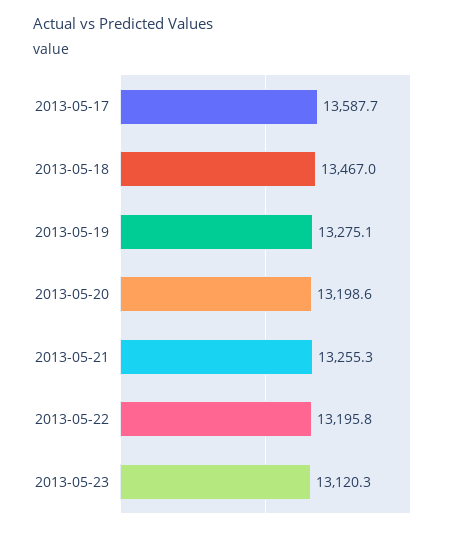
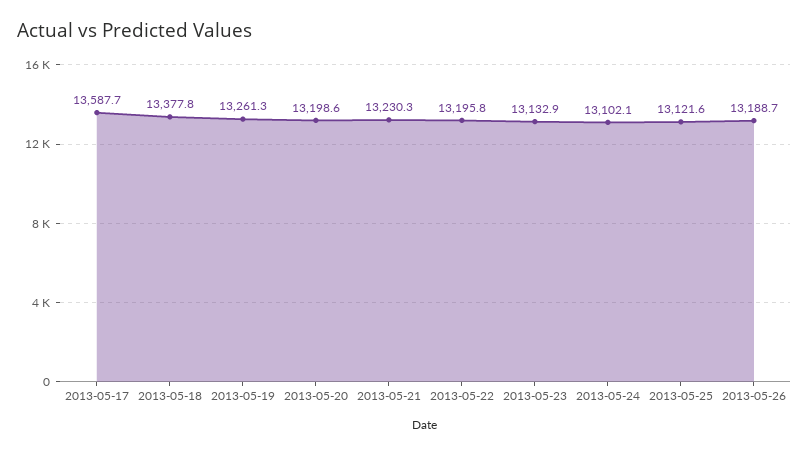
2013-05-18: 13467 -> 13377.8
2013-05-19: 13275.1 -> 13261.3
2013-05-21: 13255.3 -> 13230.3
2013-05-23: 13120.3 -> 13132.9
2013-05-24: none -> 13102.1
2013-05-25: none -> 13121.6
2013-05-26: none -> 13188.7

